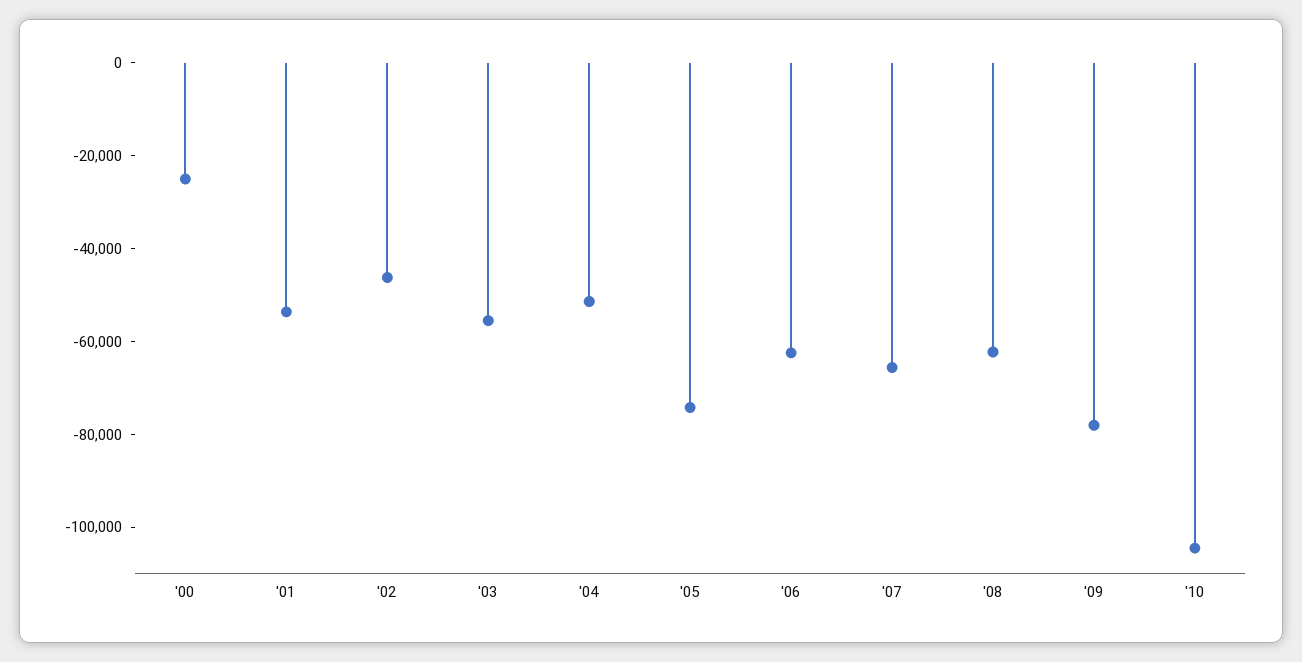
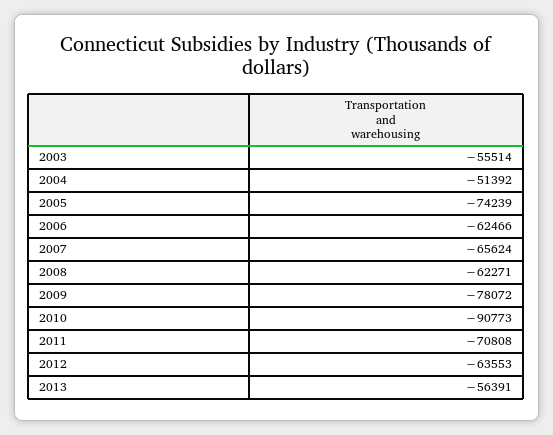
'00: -25000 -> none
'01: -55000 -> none
'02: -45000 -> none
'10: -105000 -> -90773
2011: none -> -70808
2012: none -> -63553
2013: none -> -56391

